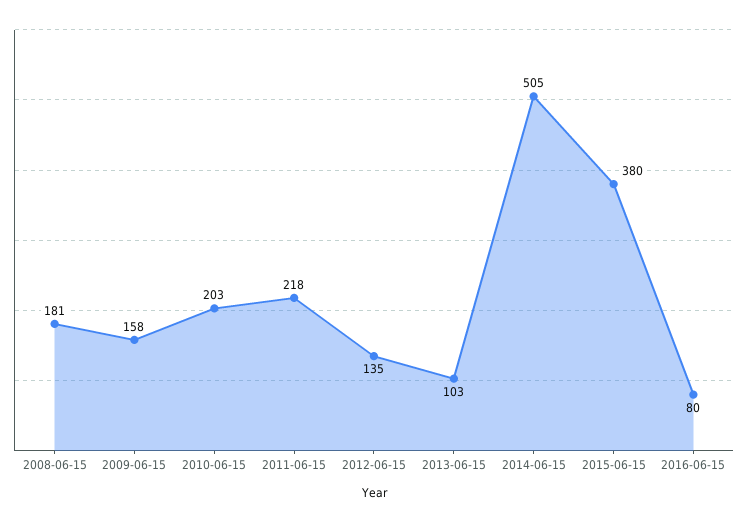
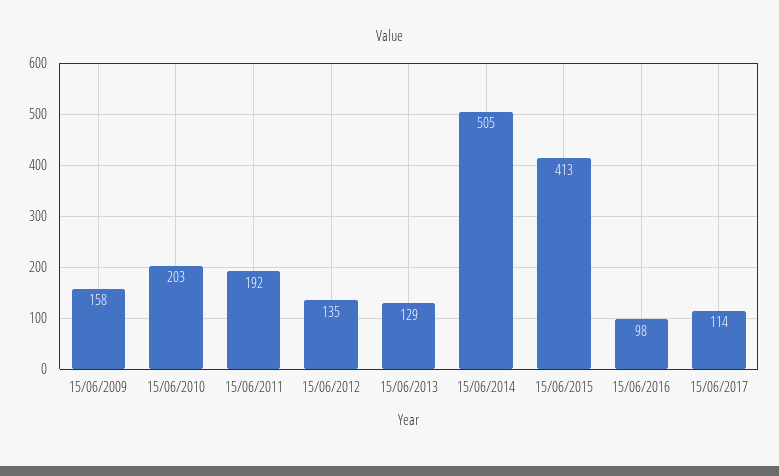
2008-06-15: 181 -> none
2011-06-15: 218 -> 192
2013-06-15: 103 -> 129
2015-06-15: 380 -> 413
2016-06-15: 80 -> 98
15/06/2017: none -> 114

